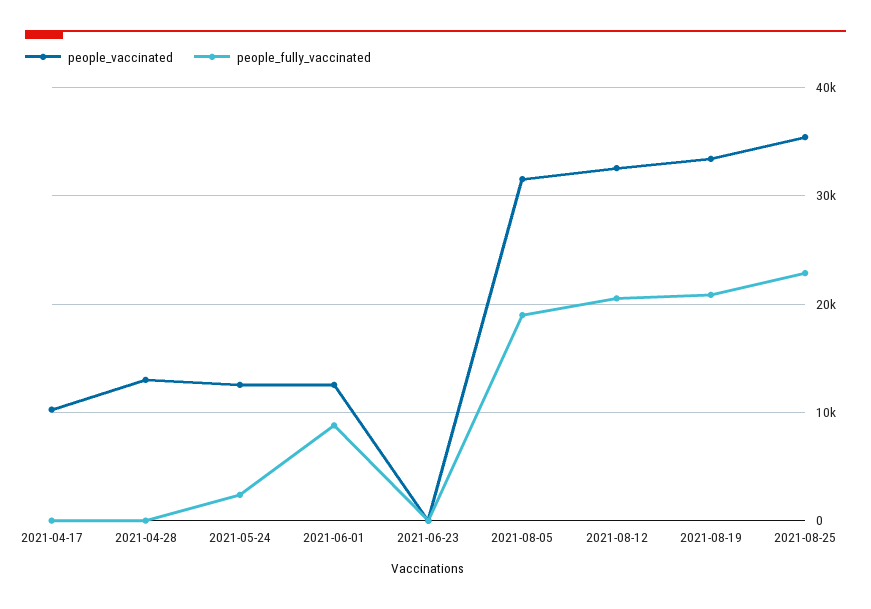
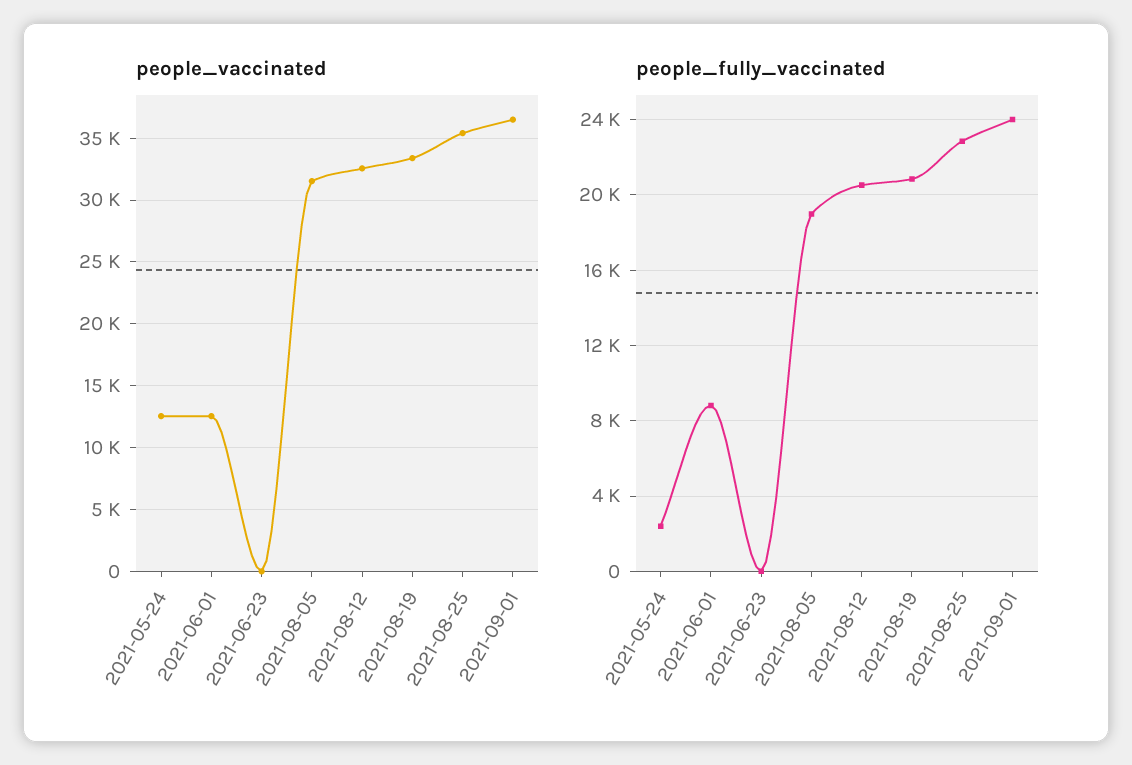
people_vaccinated, 2021-04-17: 10000 -> none
people_fully_vaccinated, 2021-04-17: 0 -> none
people_vaccinated, 2021-04-28: 13000 -> none
people_fully_vaccinated, 2021-04-28: 0 -> none
people_vaccinated, 2021-09-01: none -> 36500
people_fully_vaccinated, 2021-09-01: none -> 24000

